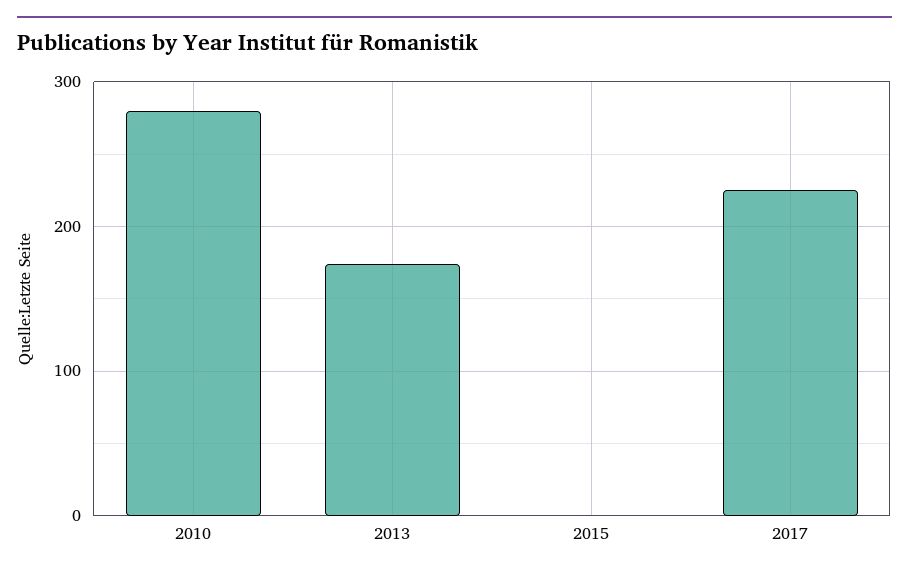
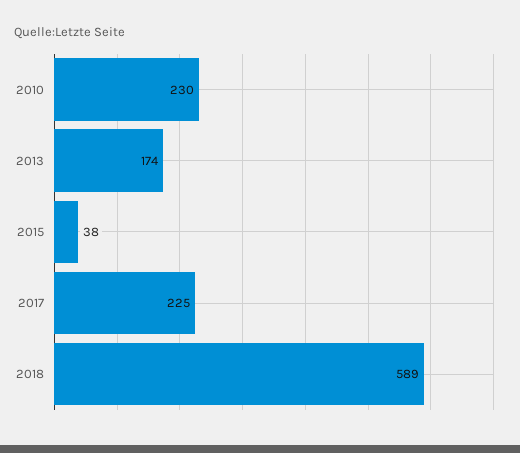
2010: 280 -> 230
2015: 0 -> 38
2018: none -> 589

